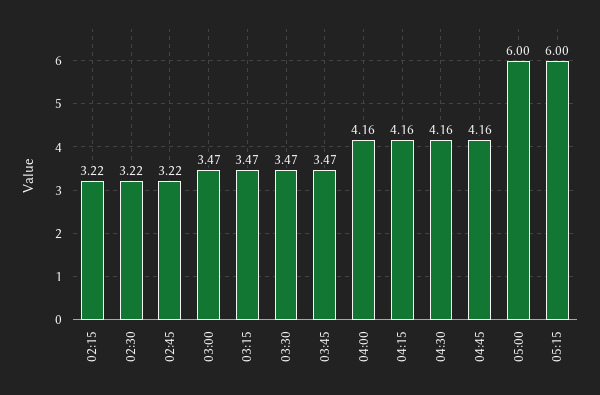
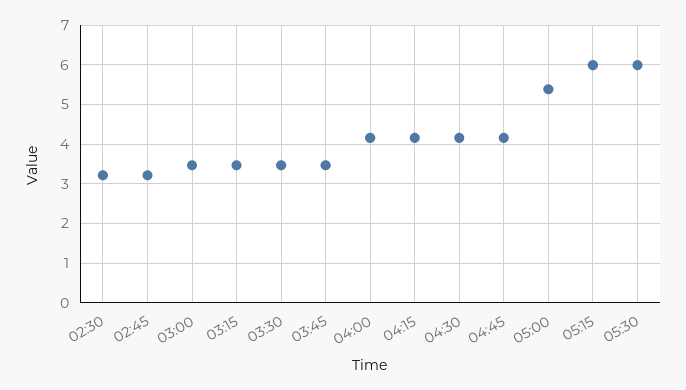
02:15: 3.22 -> none
05:00: 6 -> 5.4
05:30: none -> 6

